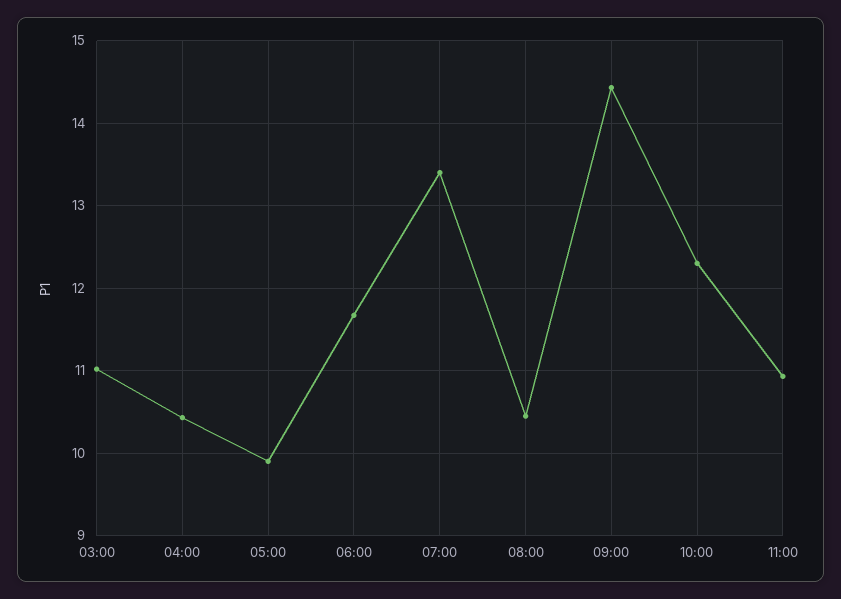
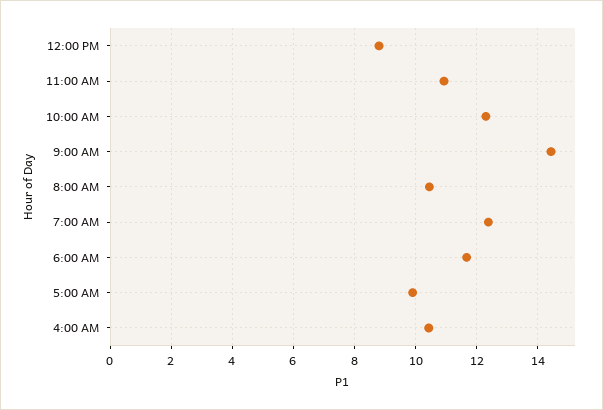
03:00: 11 -> none
07:00: 13.4 -> 12.4
12:00 PM: none -> 8.8

